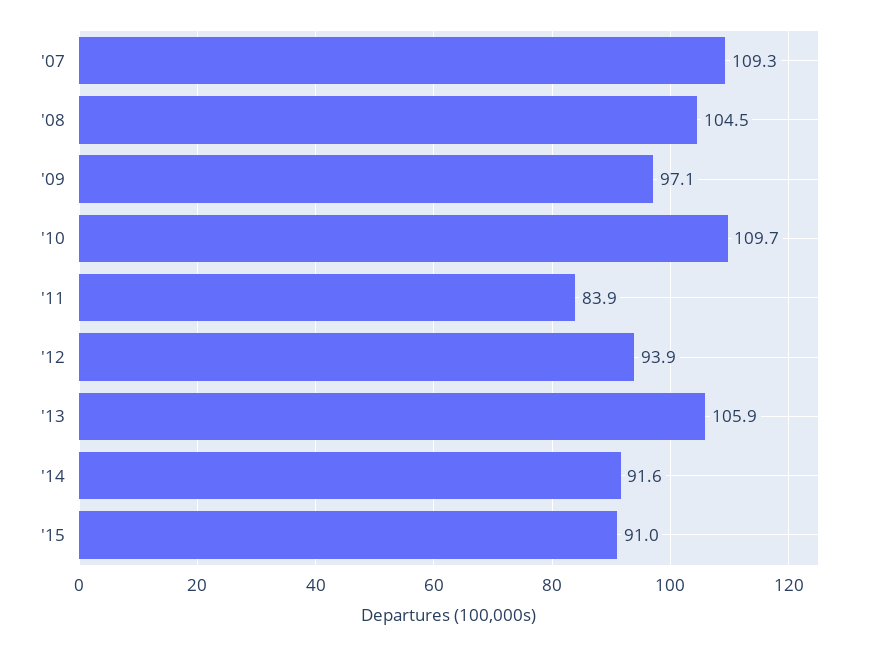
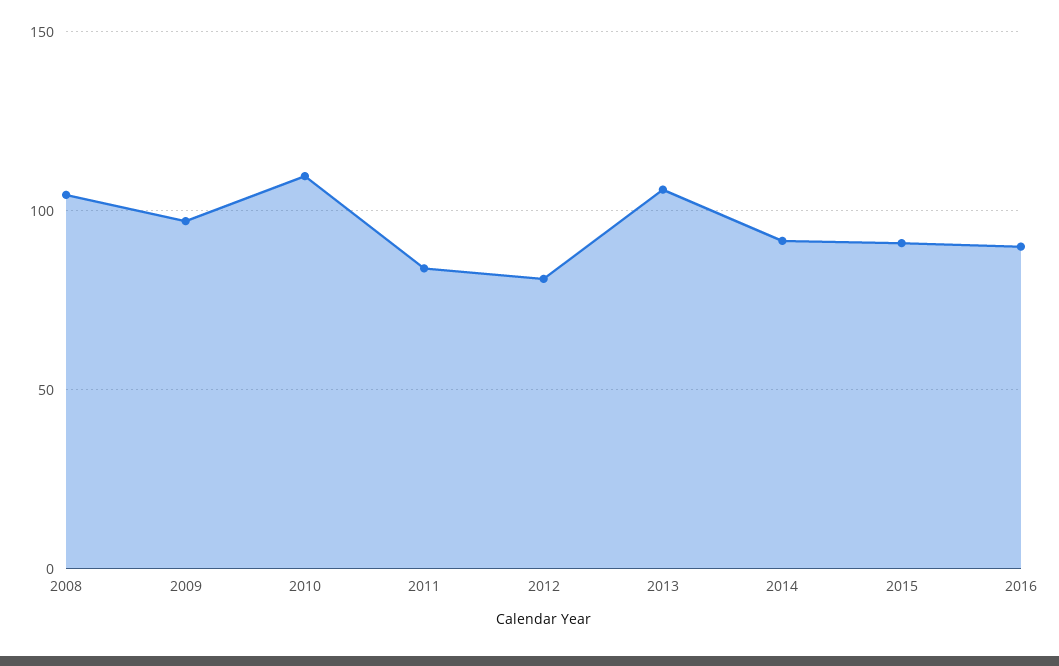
'07: 109.3 -> none
'12: 93.9 -> 80
2016: none -> 90

